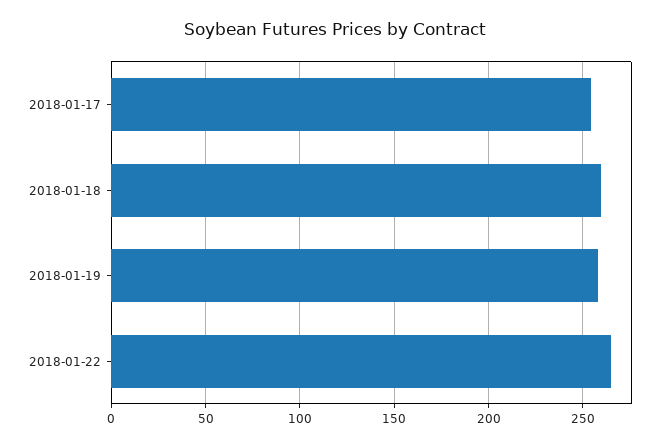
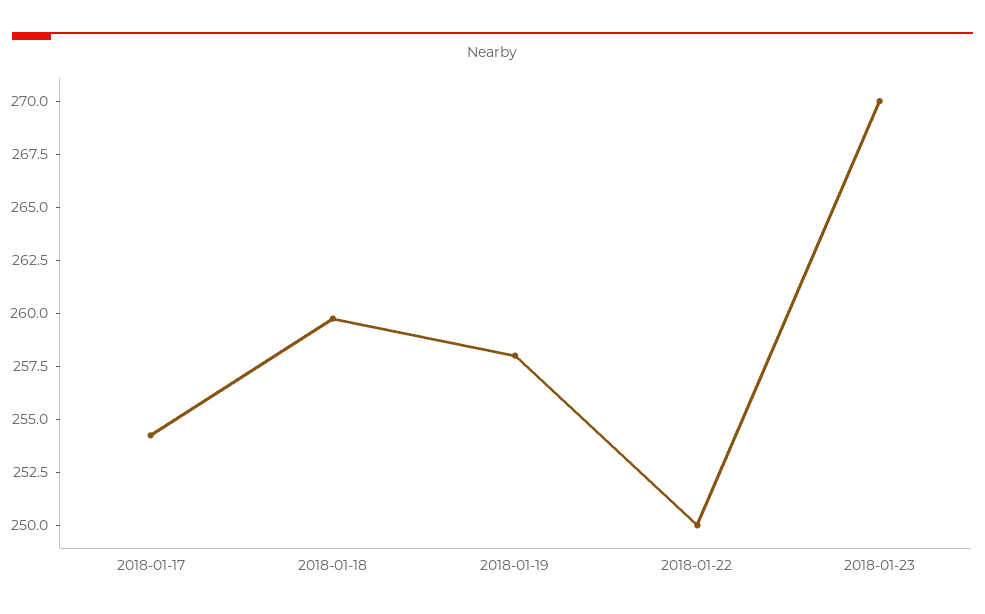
2018-01-22: 265 -> 250
2018-01-23: none -> 270

